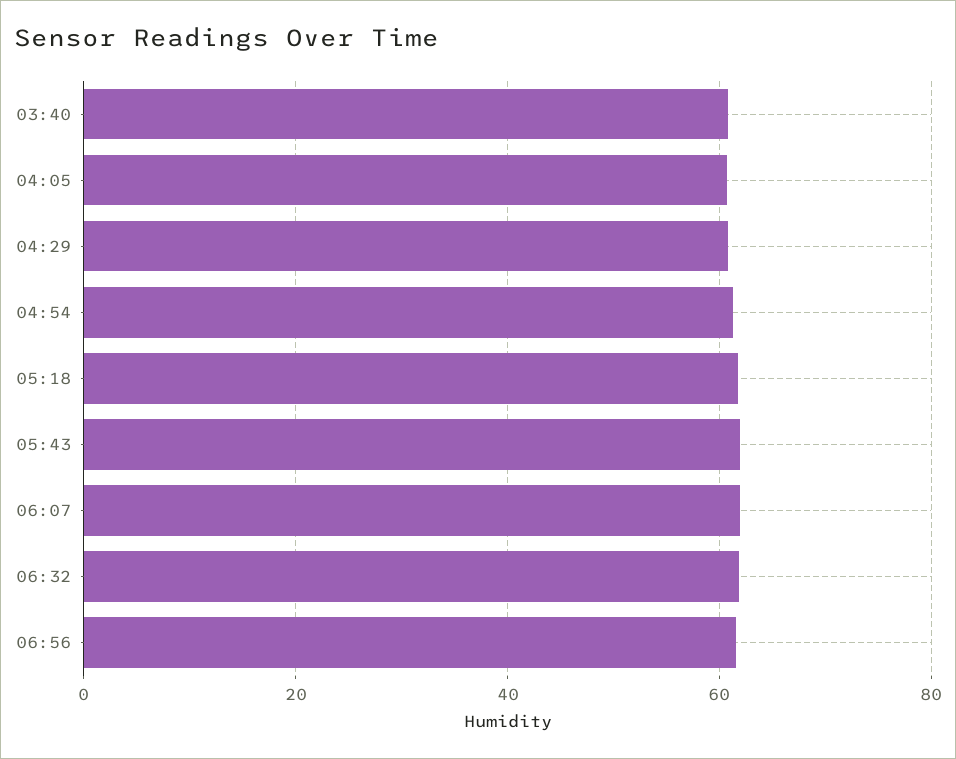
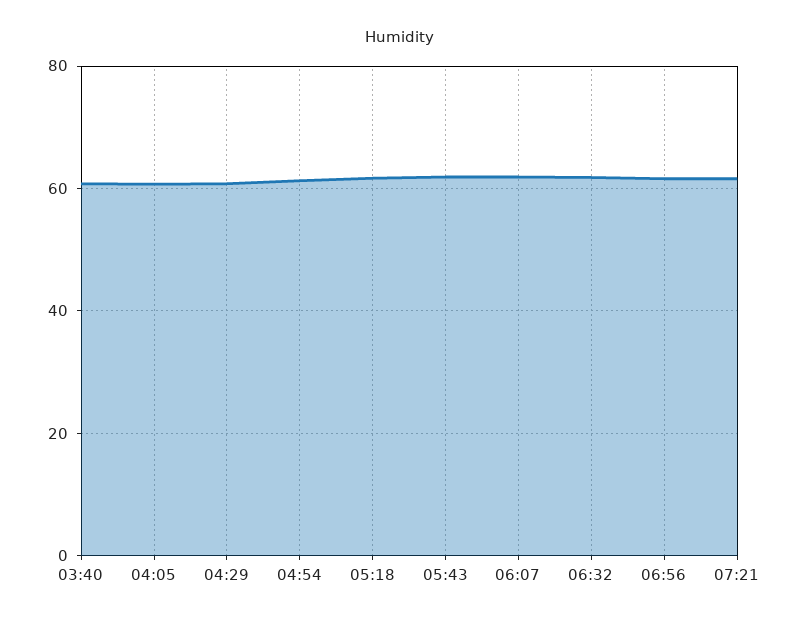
07:21: none -> 62

